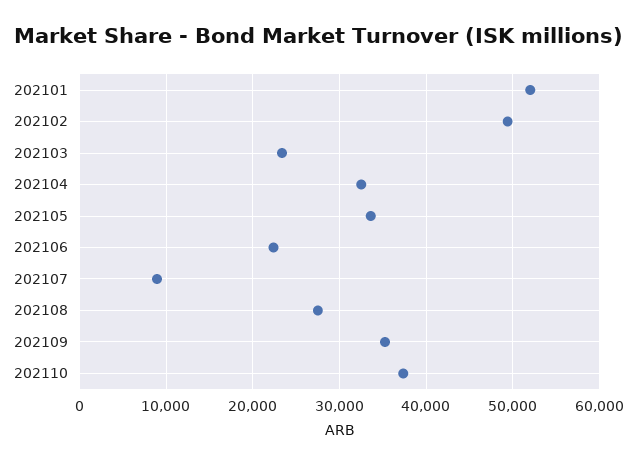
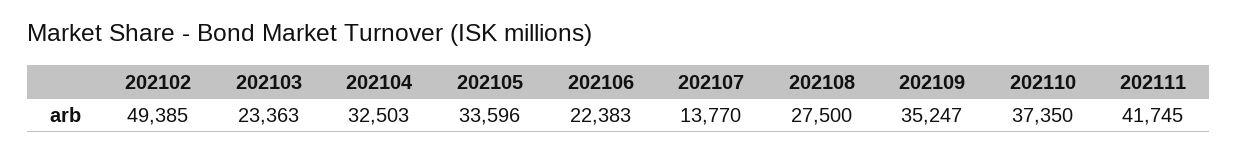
202101: 52000 -> none
202107: 9000 -> 13770
202111: none -> 41745

